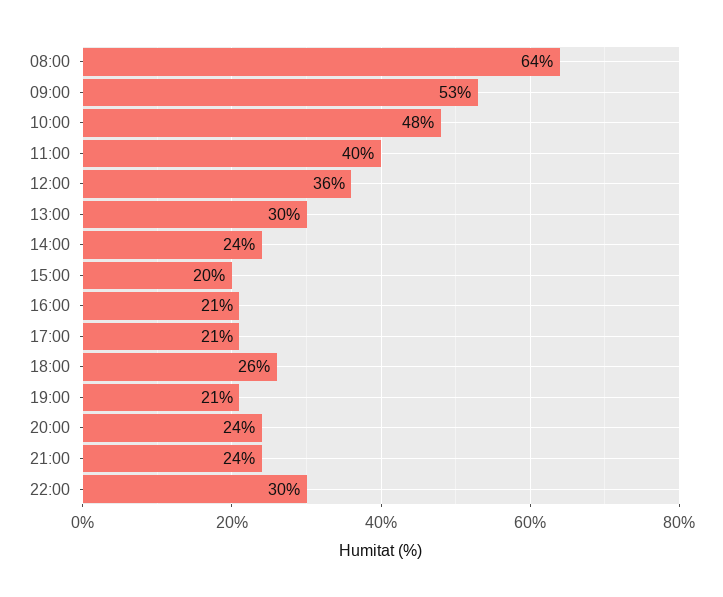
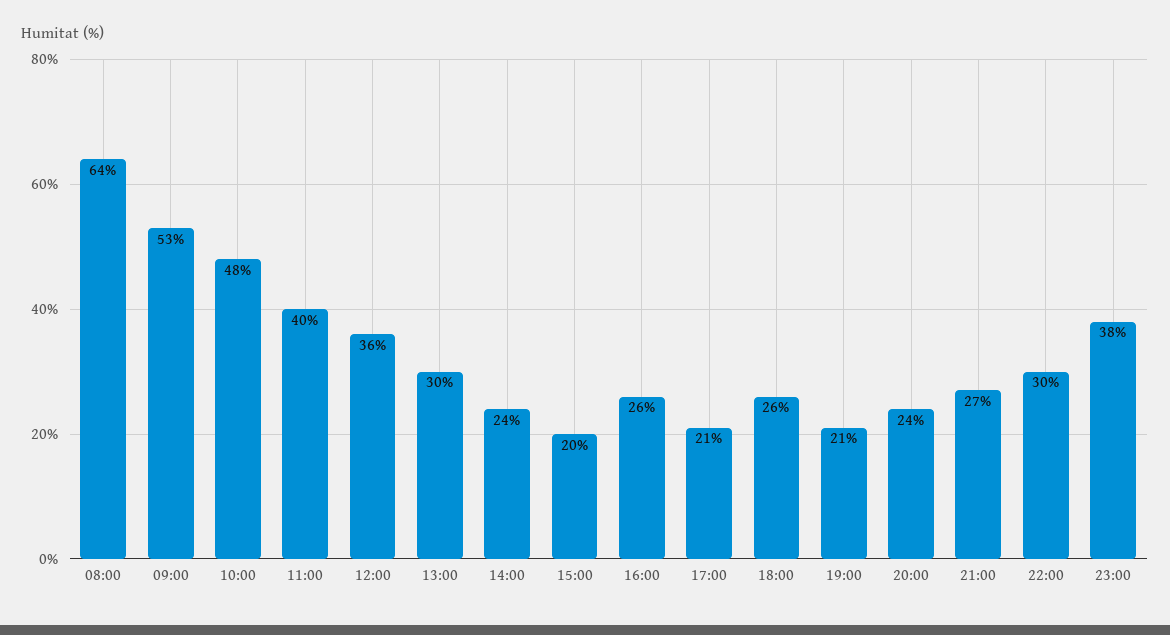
16:00: 21 -> 26
21:00: 24 -> 27
23:00: none -> 38

